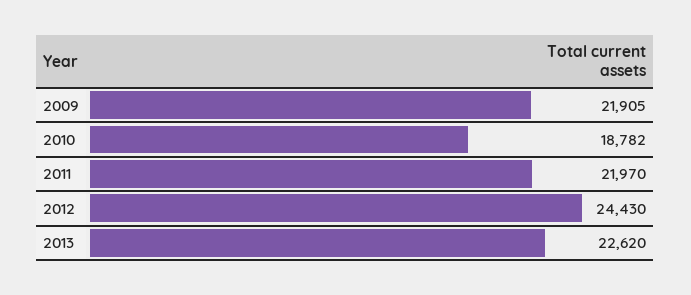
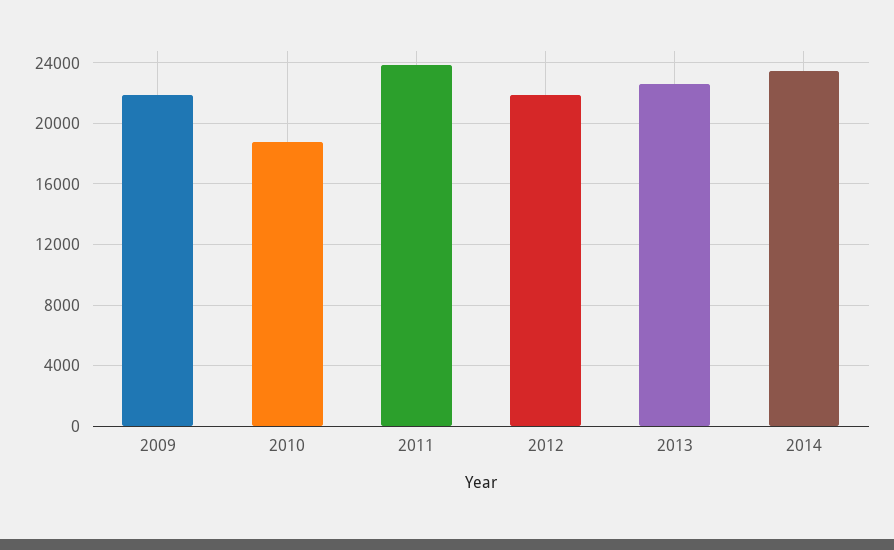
2011: 21970 -> 24000
2012: 24430 -> 22000
2014: none -> 23500

